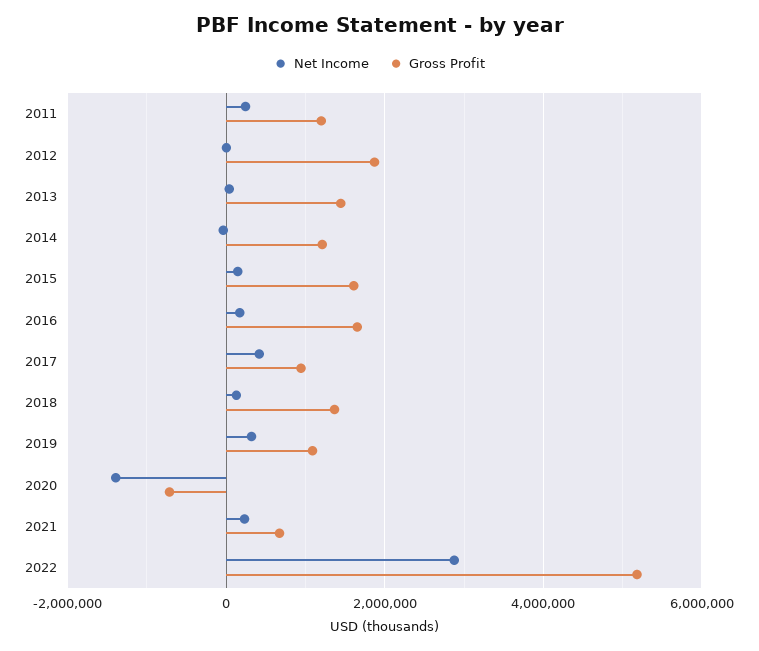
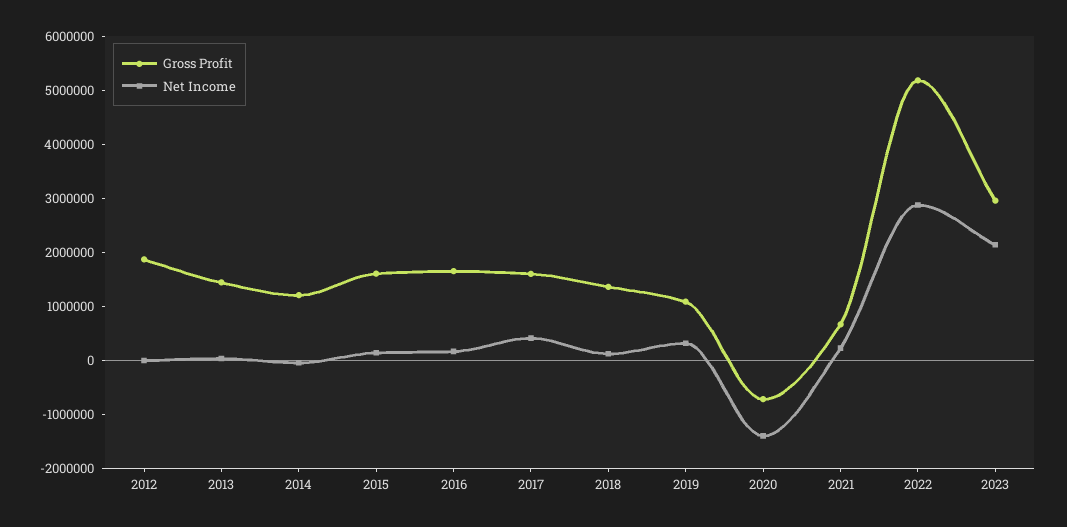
Net Income, 2011: 200000 -> none
Gross Profit, 2011: 1200000 -> none
Gross Profit, 2017: 1000000 -> 1600000
Gross Profit, 2023: none -> 3000000
Net Income, 2023: none -> 2200000

